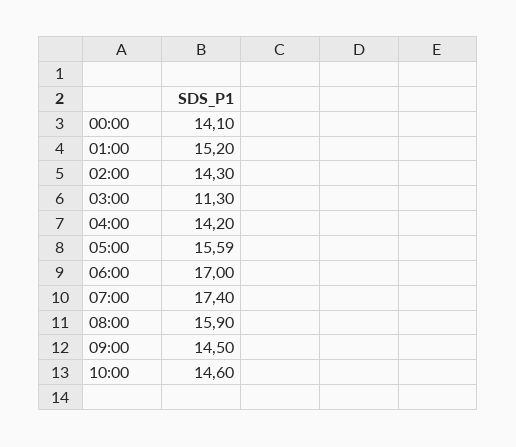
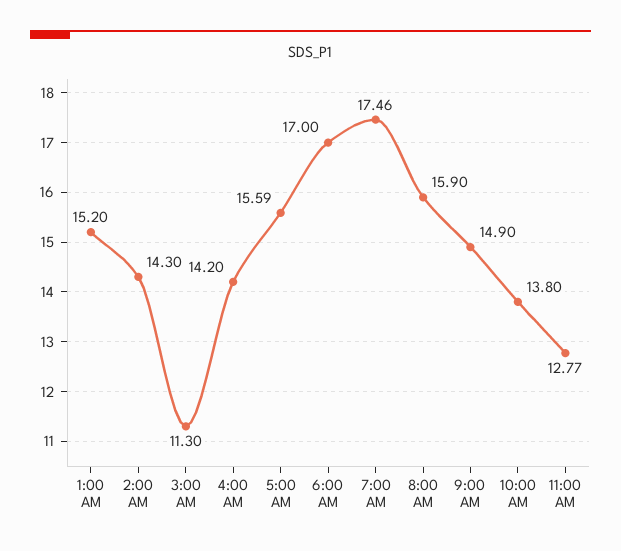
00:00: 14.1 -> none
07:00: 17.4 -> 17.46
09:00: 14.5 -> 14.9
10:00: 14.6 -> 13.8
11:00 AM: none -> 12.77

